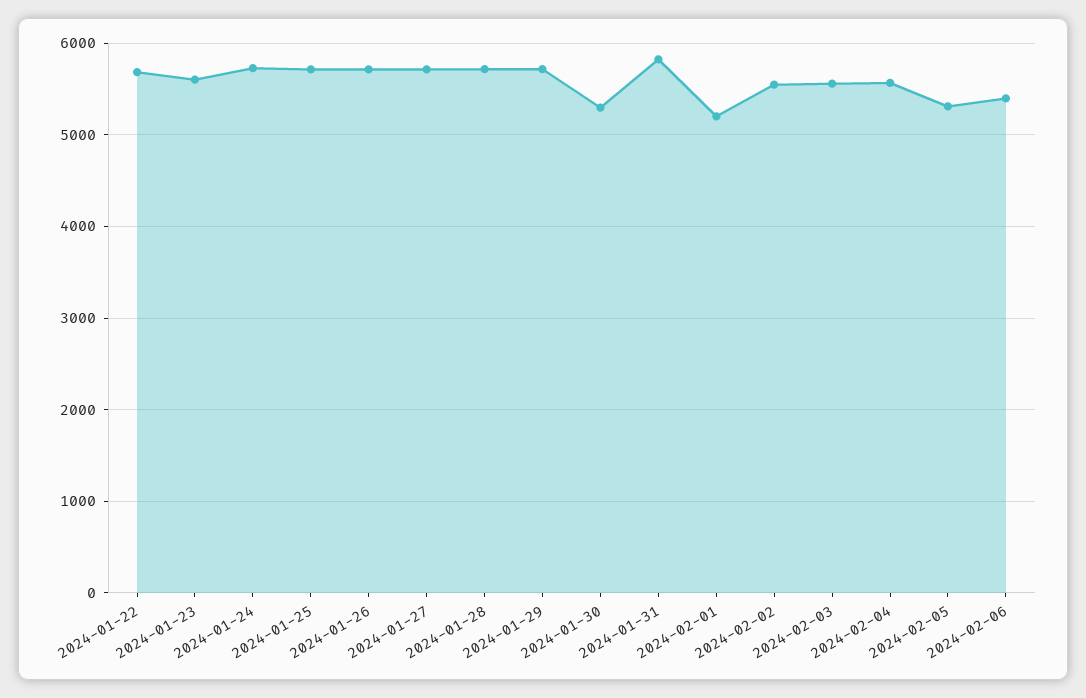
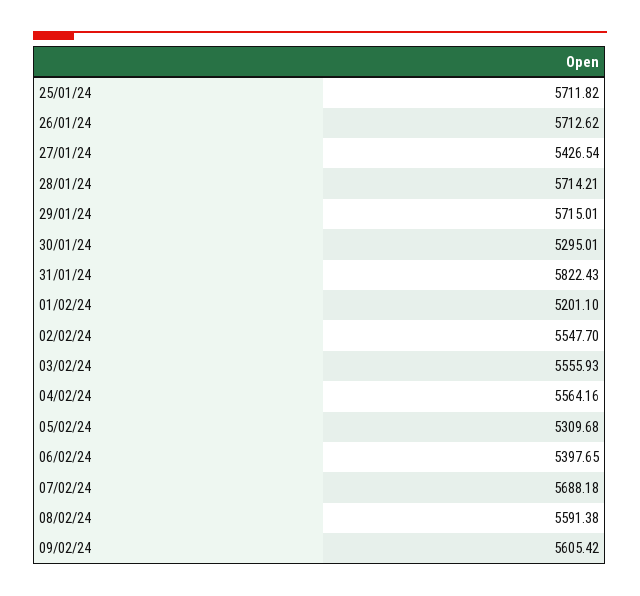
2024-01-22: 5700 -> none
2024-01-23: 5600 -> none
2024-01-24: 5700 -> none
2024-01-27: 5700 -> 5426.54
07/02/24: none -> 5688.18
08/02/24: none -> 5591.38
09/02/24: none -> 5605.42

